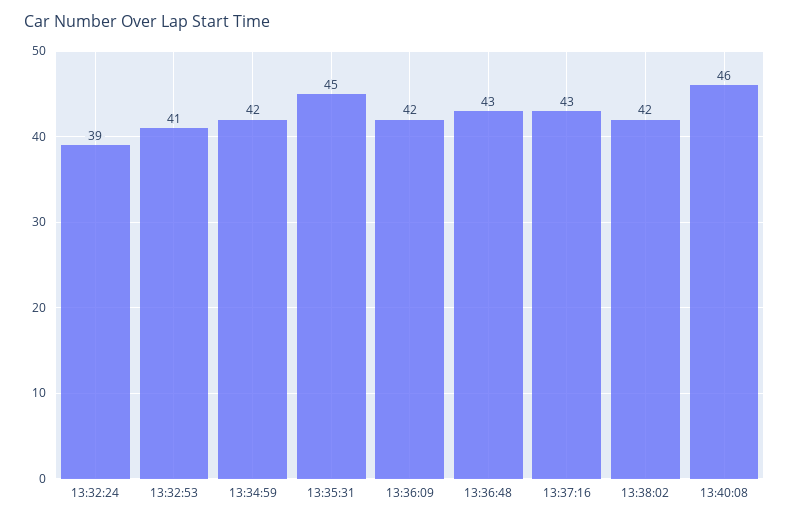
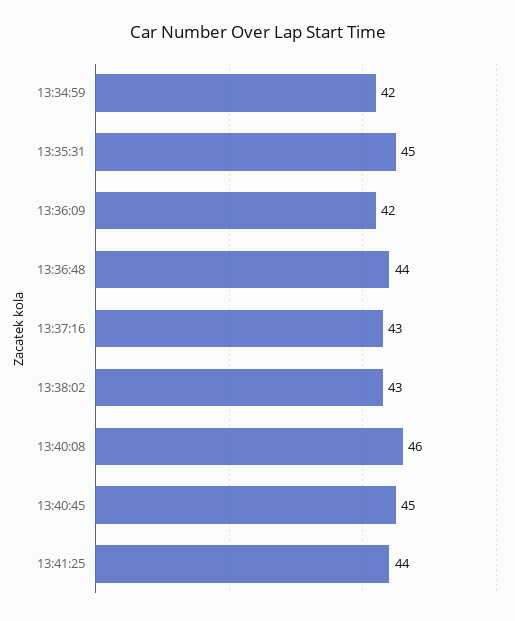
13:32:24: 39 -> none
13:32:53: 41 -> none
13:36:48: 43 -> 44
13:38:02: 42 -> 43
13:40:45: none -> 45
13:41:25: none -> 44

